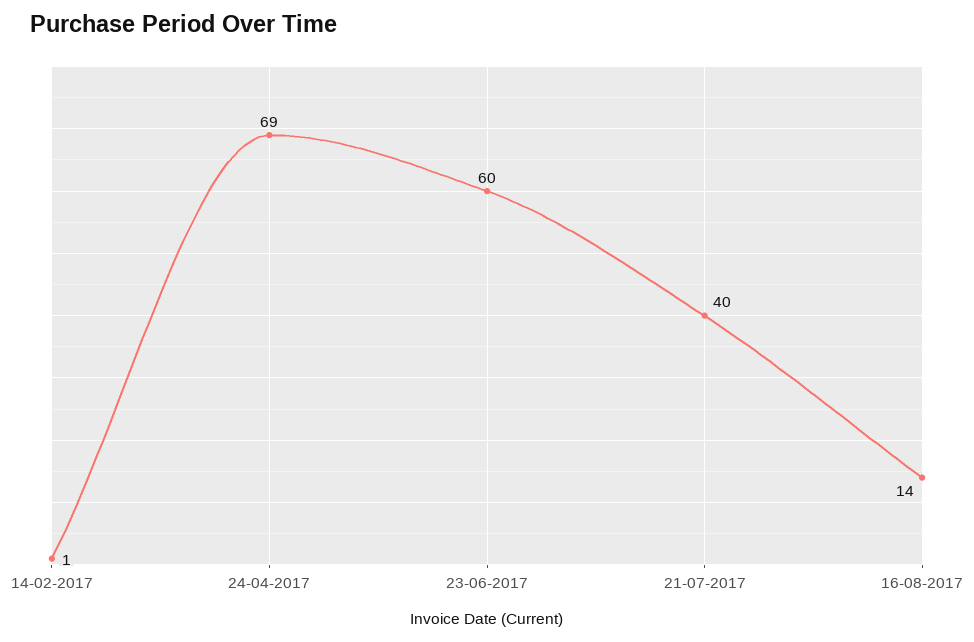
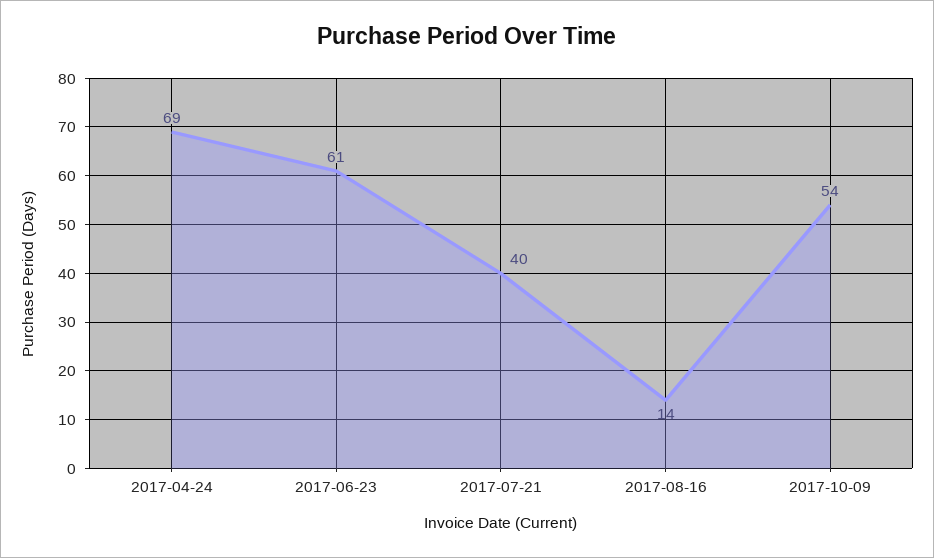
14-02-2017: 1 -> none
23-06-2017: 60 -> 61
2017-10-09: none -> 54

